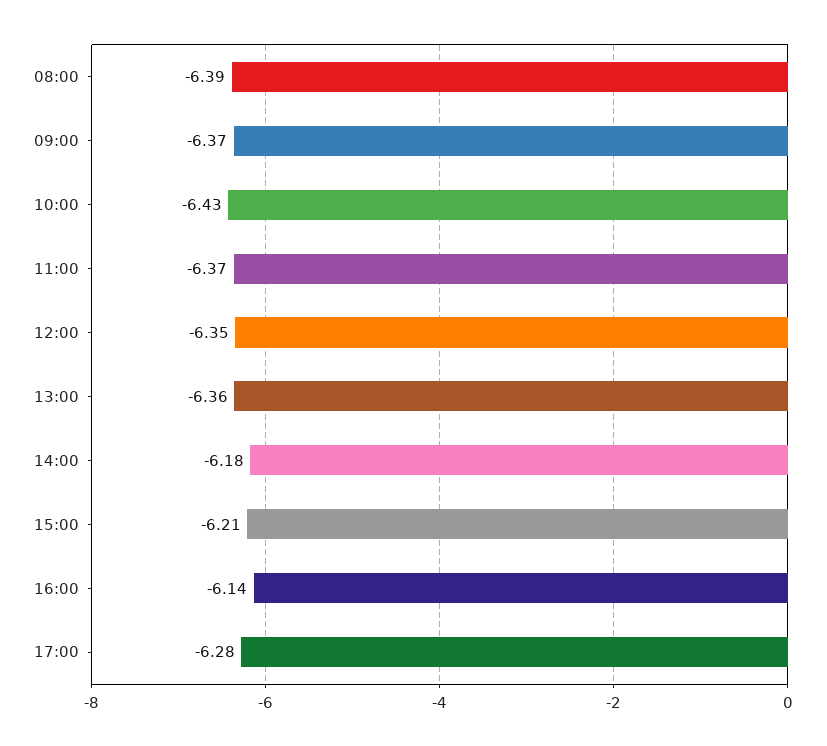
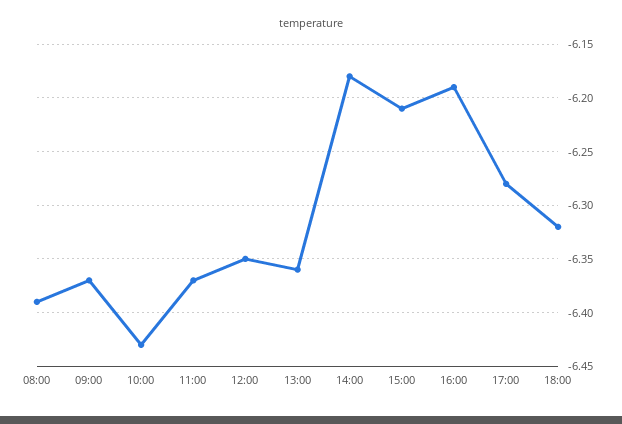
16:00: -6.14 -> -6.19
18:00: none -> -6.32

